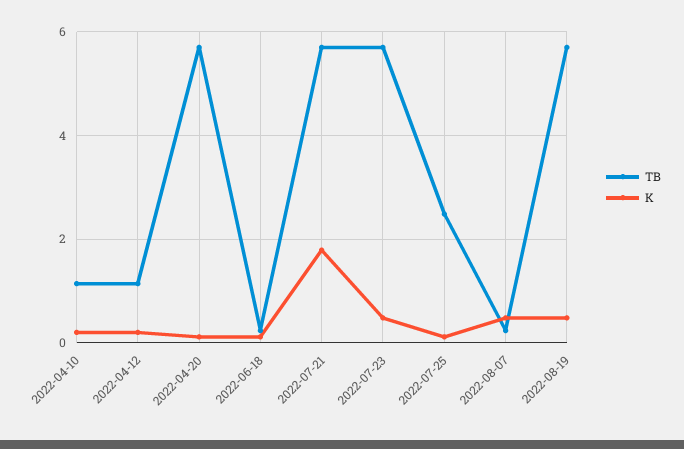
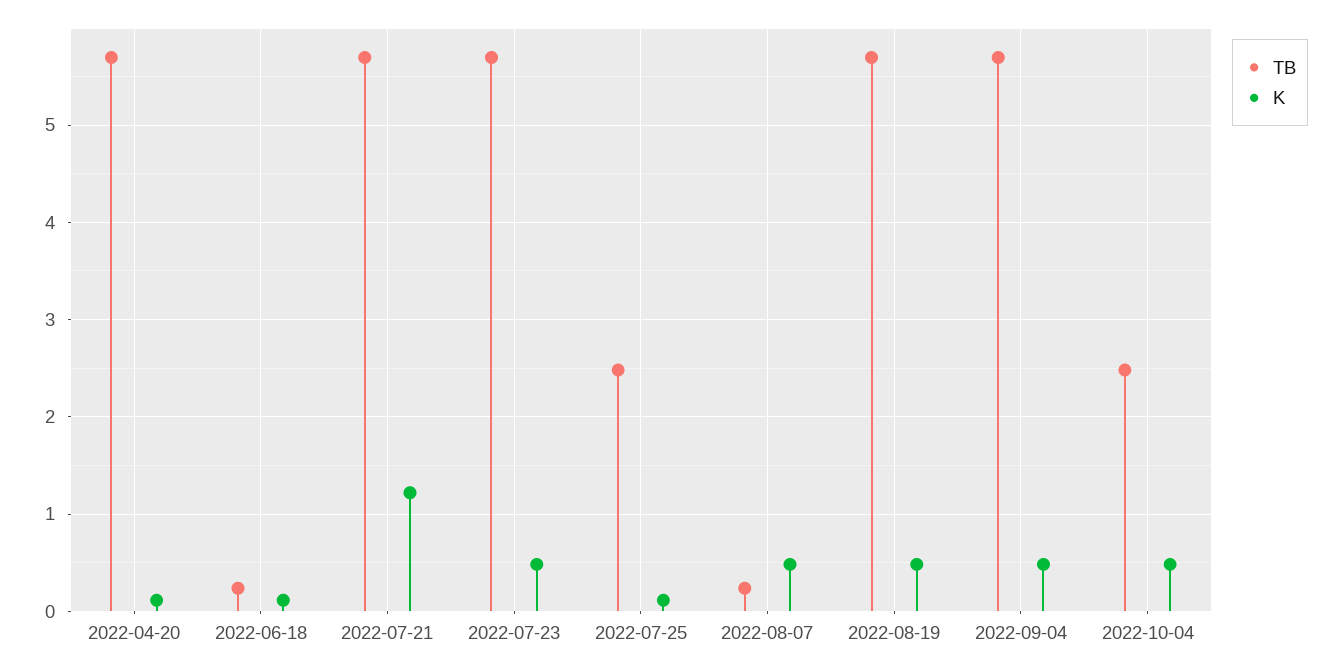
TB, 2022-04-10: 1.2 -> none
K, 2022-04-10: 0.2 -> none
TB, 2022-04-12: 1.2 -> none
K, 2022-04-12: 0.2 -> none
K, 2022-07-21: 1.8 -> 1.2
TB, 2022-09-04: none -> 5.7
K, 2022-09-04: none -> 0.5
TB, 2022-10-04: none -> 2.5
K, 2022-10-04: none -> 0.5

